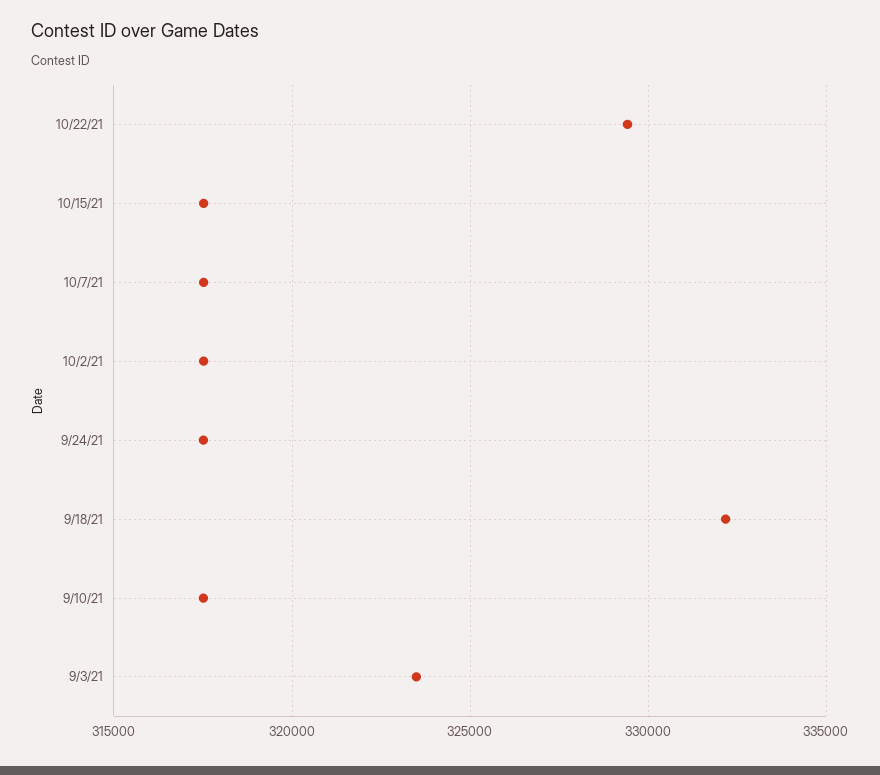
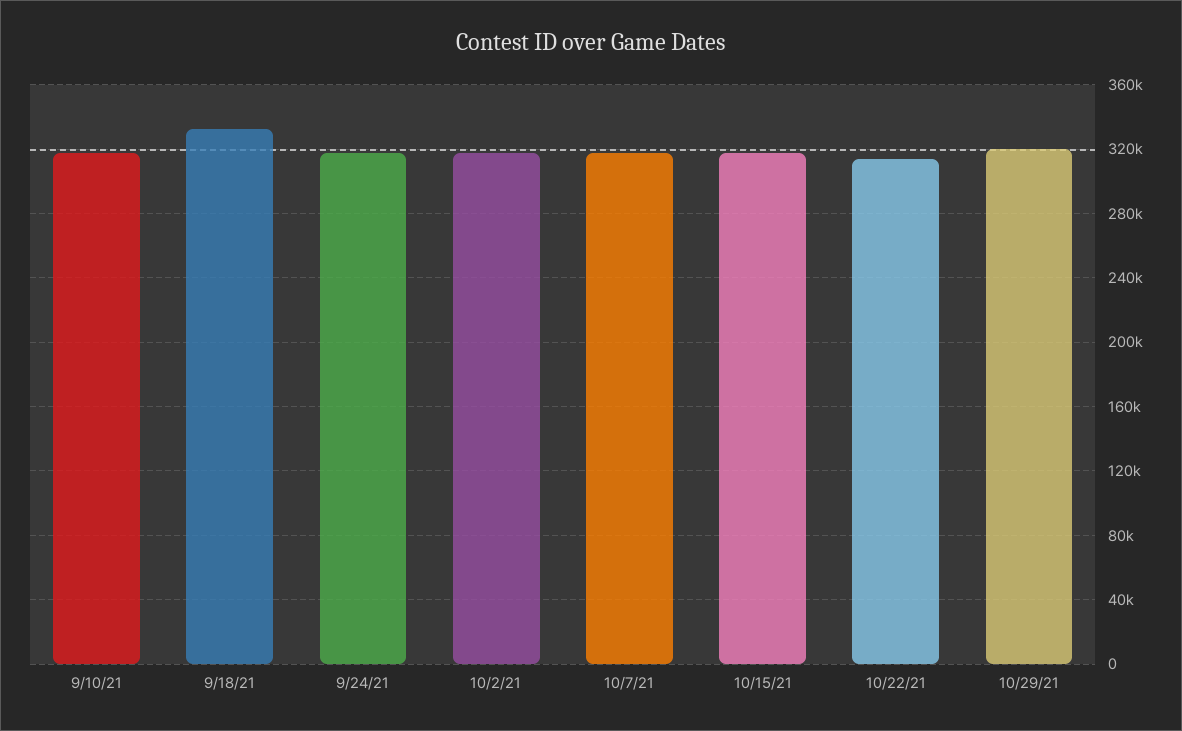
10/22/21: 329500 -> 315000
9/3/21: 323500 -> none
10/29/21: none -> 320000

